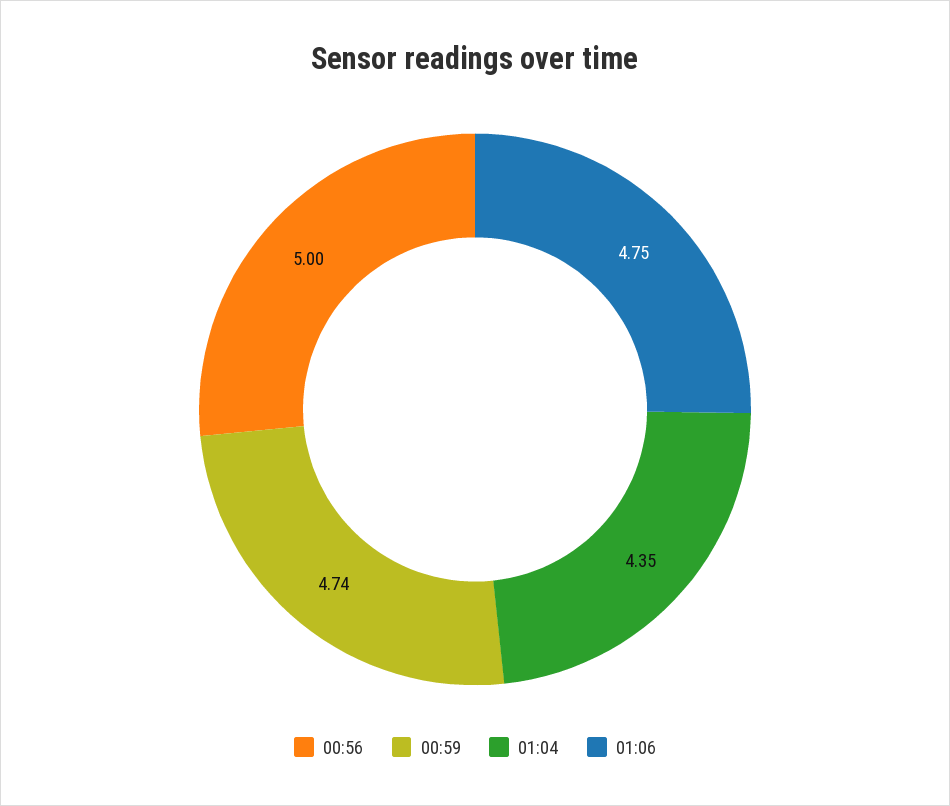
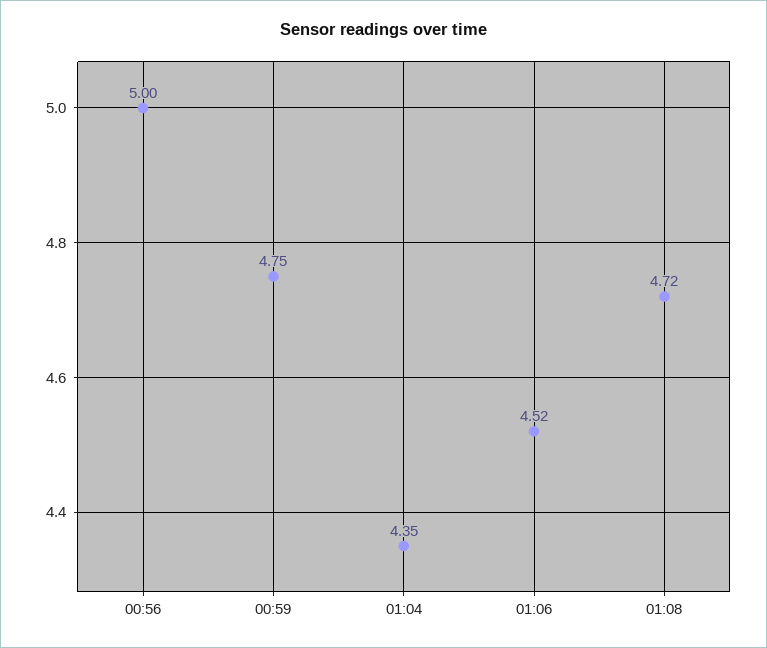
00:59: 4.74 -> 4.75
01:06: 4.75 -> 4.52
01:08: none -> 4.72

